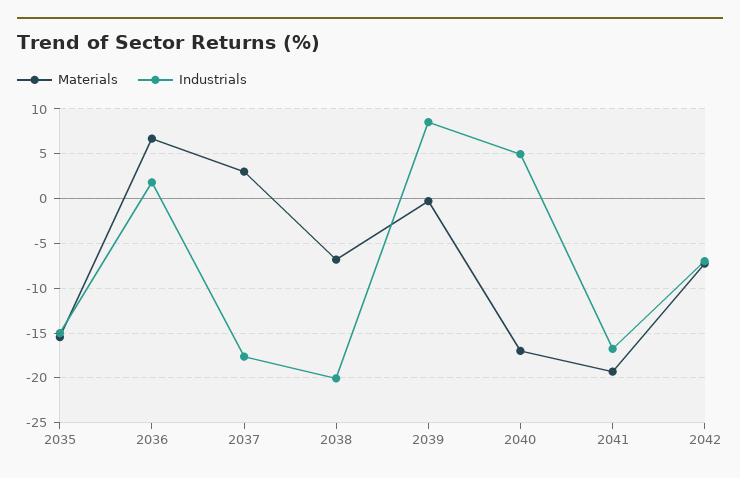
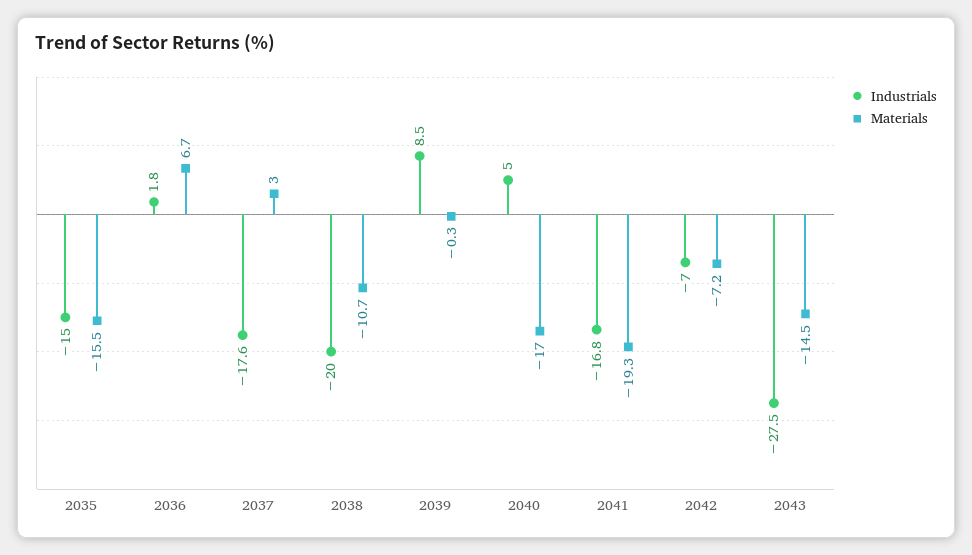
Materials, 2038: -7 -> -10.7
Industrials, 2043: none -> -27.5
Materials, 2043: none -> -14.5

